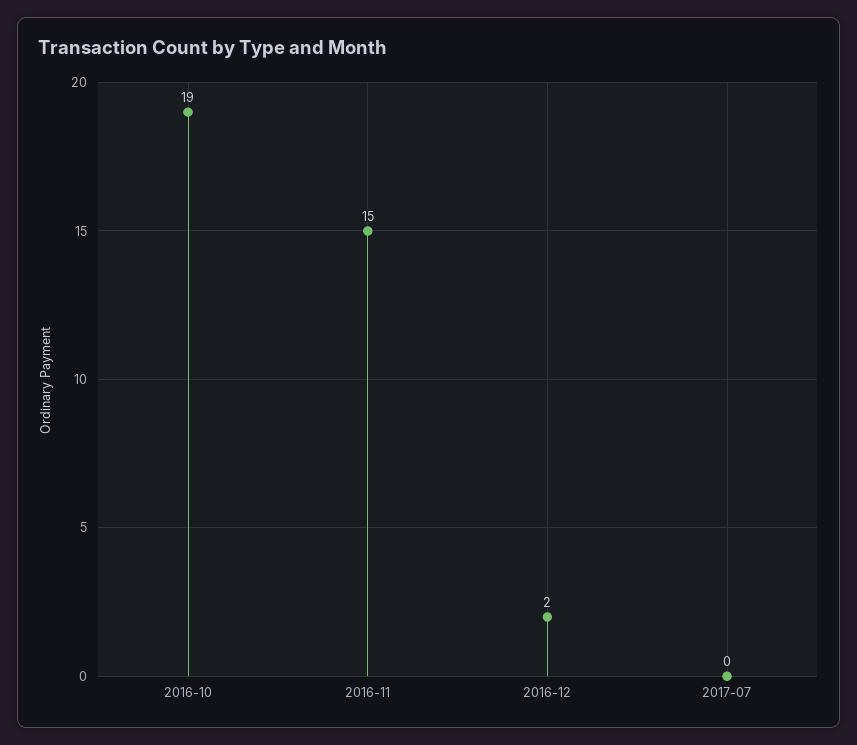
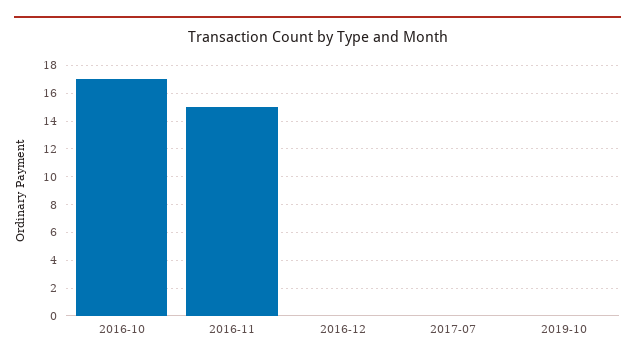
2016-10: 19 -> 17
2016-12: 2 -> 0
2019-10: none -> 0

